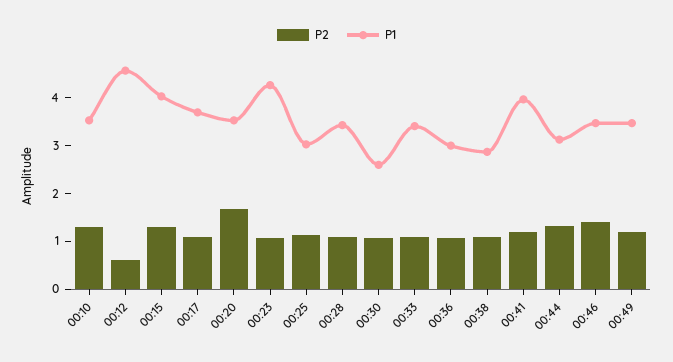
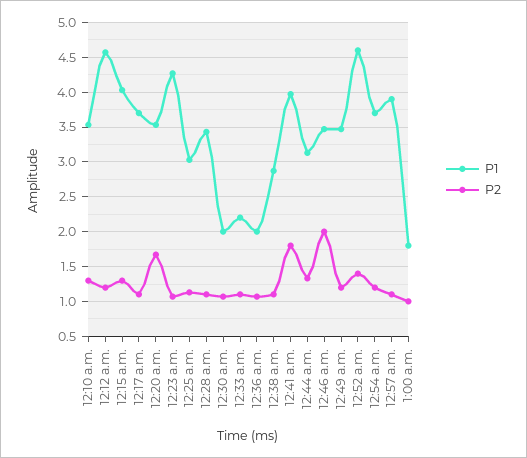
P2, 00:12: 0.6 -> 1.2
P1, 00:30: 2.6 -> 2
P1, 00:33: 3.4 -> 2.2
P1, 00:36: 3 -> 2
P2, 00:41: 1.2 -> 1.8
P2, 00:46: 1.4 -> 2
P1, 12:52 a.m.: none -> 4.6
P2, 12:52 a.m.: none -> 1.4
P1, 12:54 a.m.: none -> 3.7
P2, 12:54 a.m.: none -> 1.2
P1, 12:57 a.m.: none -> 3.9
P2, 12:57 a.m.: none -> 1.1
P1, 1:00 a.m.: none -> 1.8
P2, 1:00 a.m.: none -> 1

